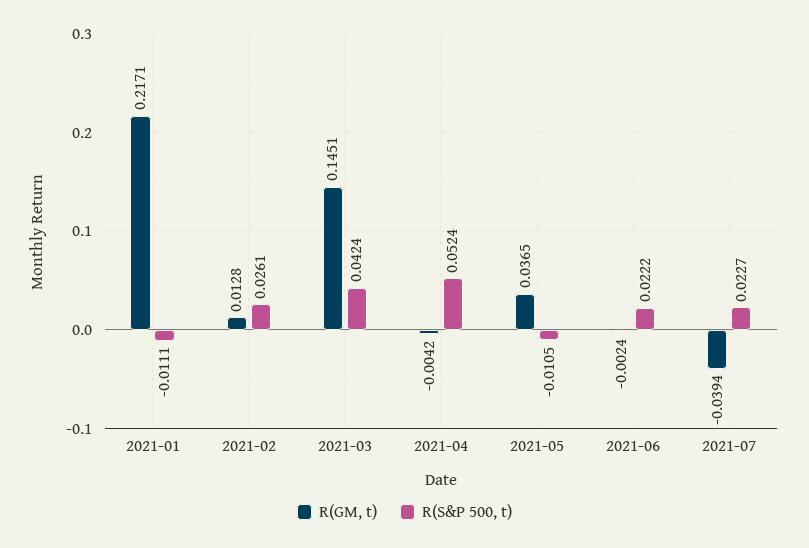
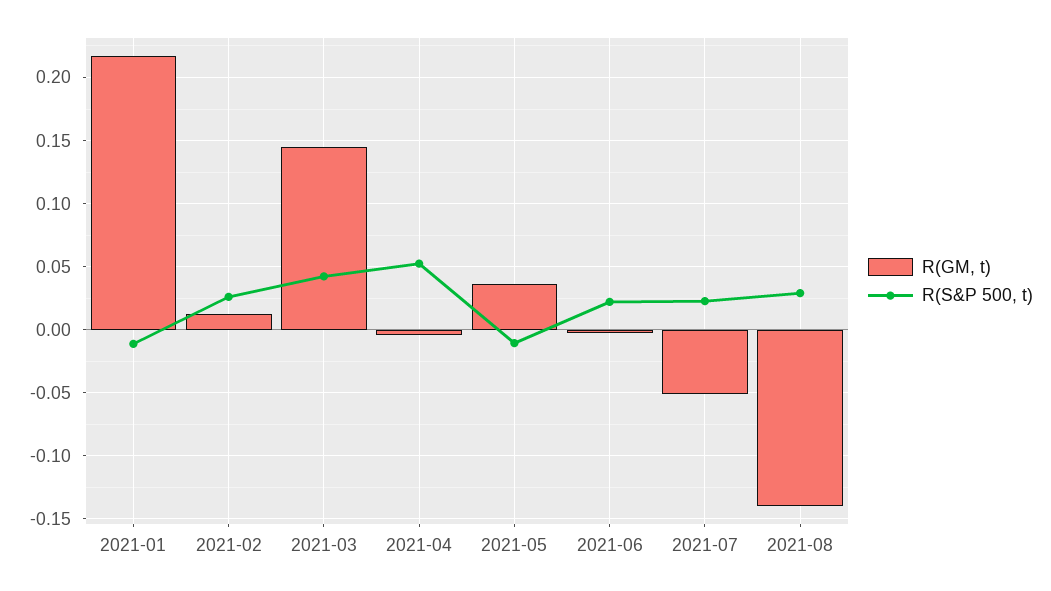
R(GM, t), 2021-07: -0.0394 -> -0.05
R(GM, t), 2021-08: none -> -0.14
R(S&P 500, t), 2021-08: none -> 0.03

